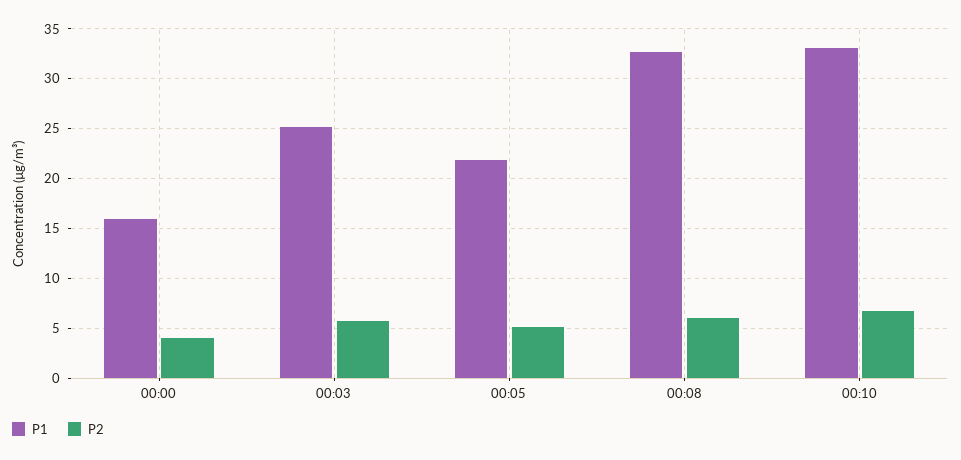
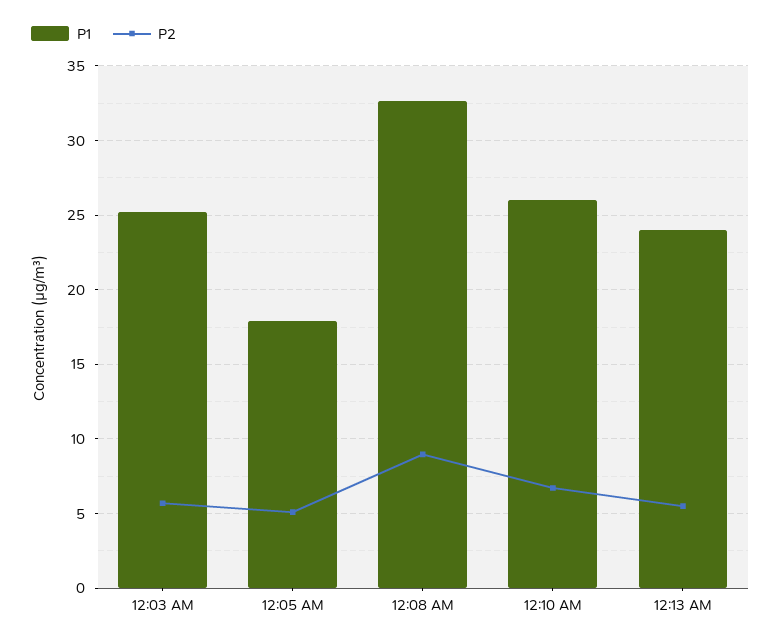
P1, 00:00: 16 -> none
P2, 00:00: 4 -> none
P1, 00:05: 22 -> 18
P2, 00:08: 6 -> 9
P1, 00:10: 33 -> 26
P1, 12:13 AM: none -> 24
P2, 12:13 AM: none -> 5.5

